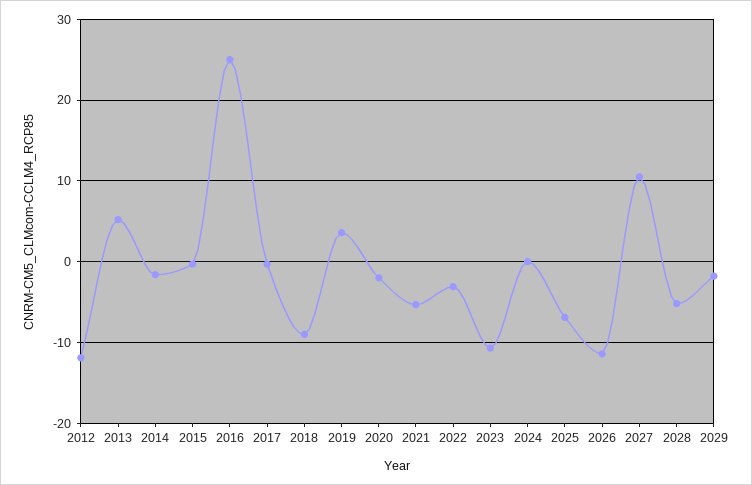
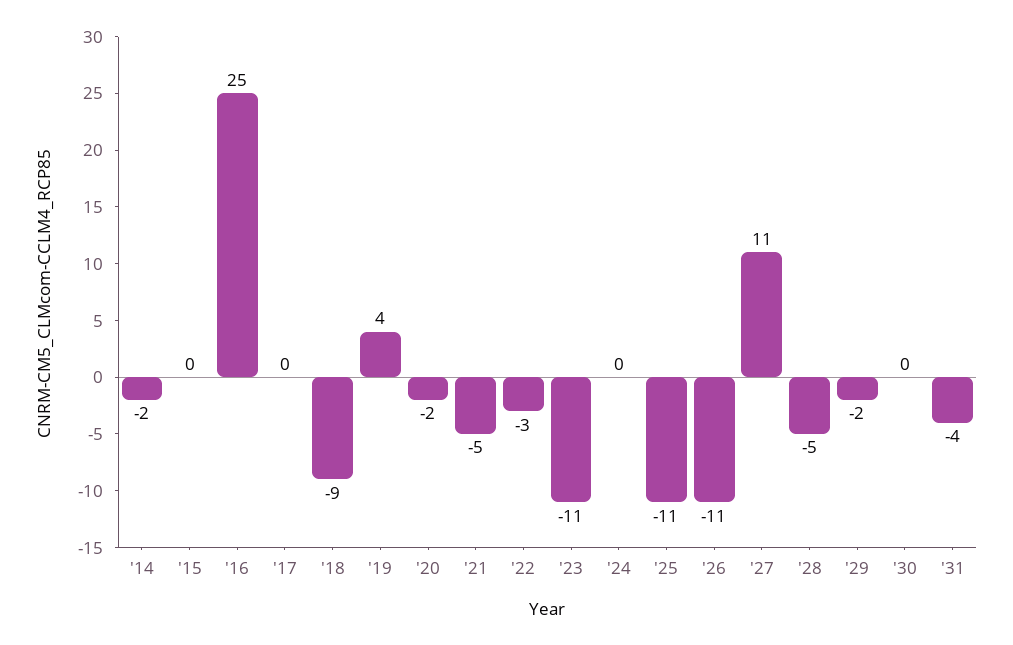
2012: -12 -> none
2013: 5 -> none
2025: -7 -> -11
'30: none -> 0
'31: none -> -4

